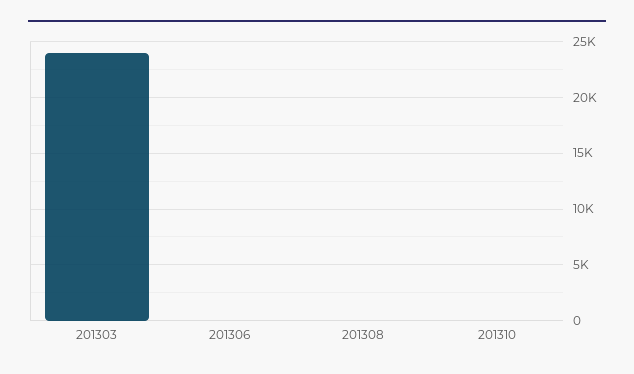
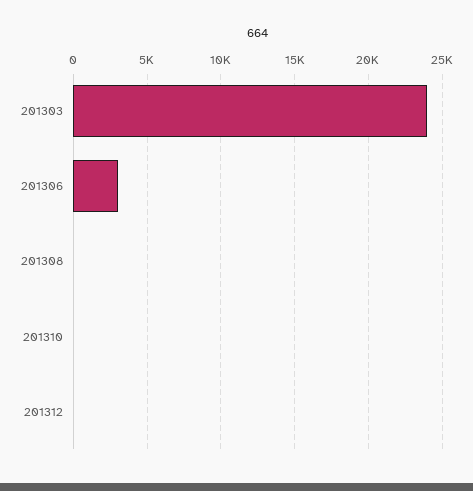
201306: 0 -> 3000
201312: none -> 0

